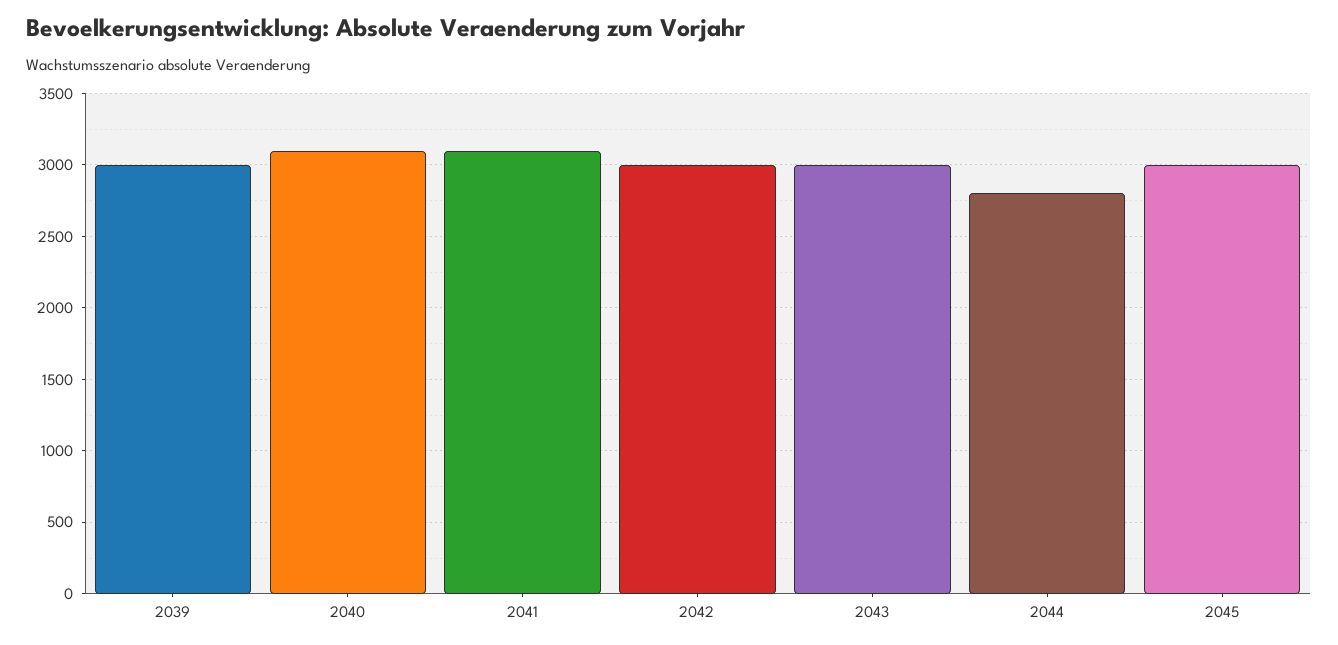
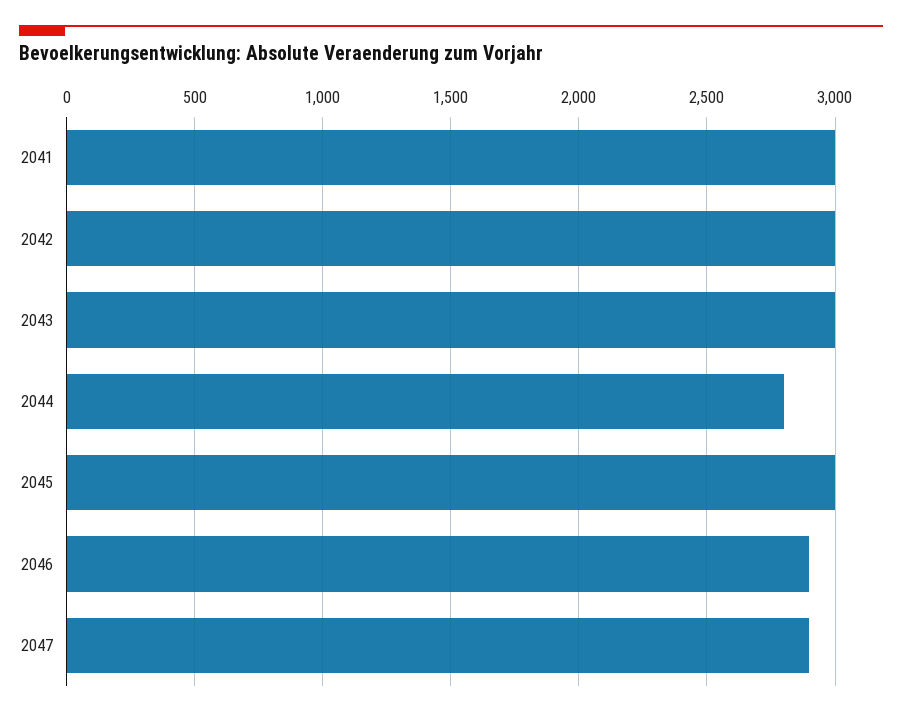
2039: 3000 -> none
2040: 3100 -> none
2041: 3100 -> 3000
2046: none -> 2900
2047: none -> 2900

